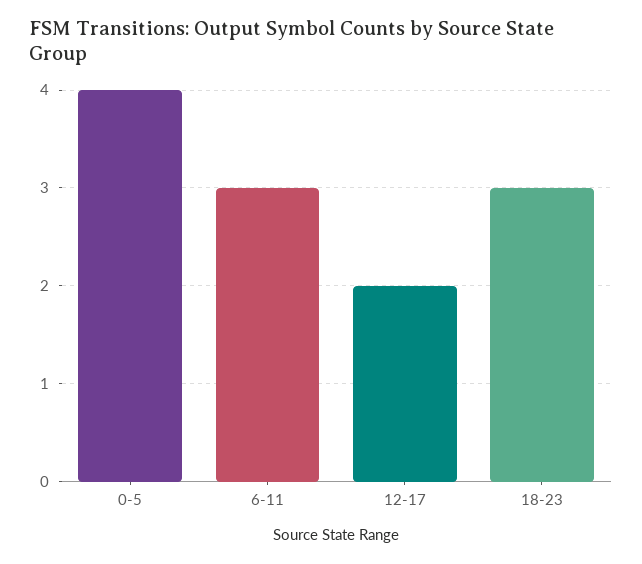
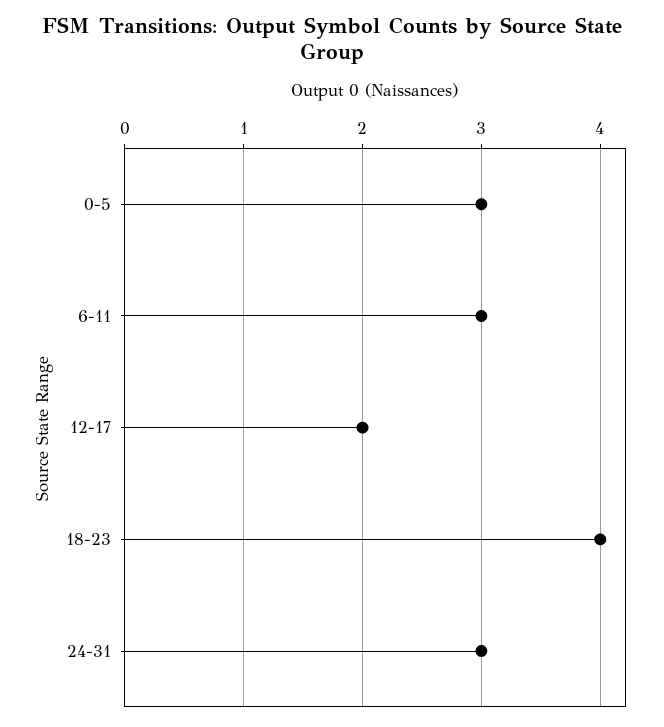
0-5: 4 -> 3
18-23: 3 -> 4
24-31: none -> 3

